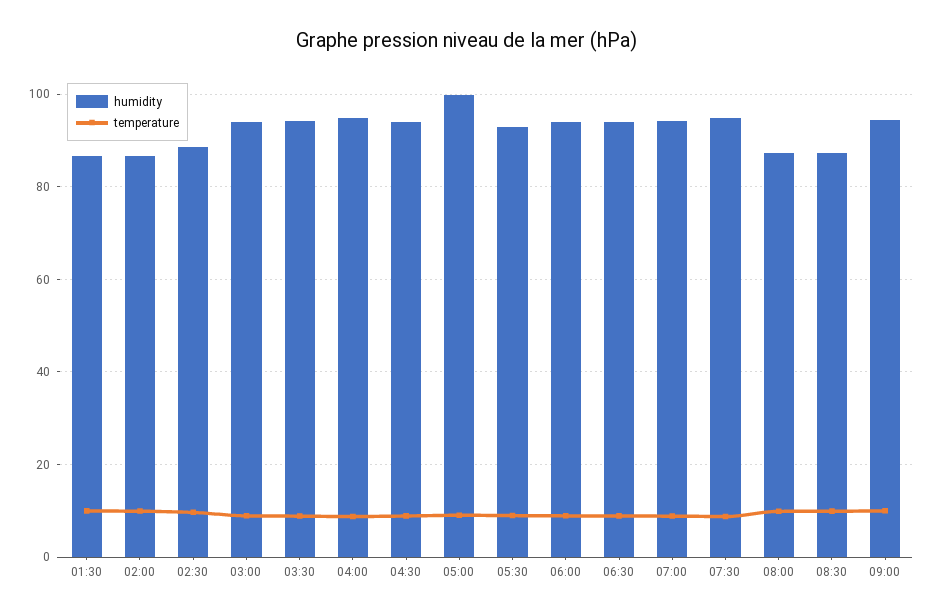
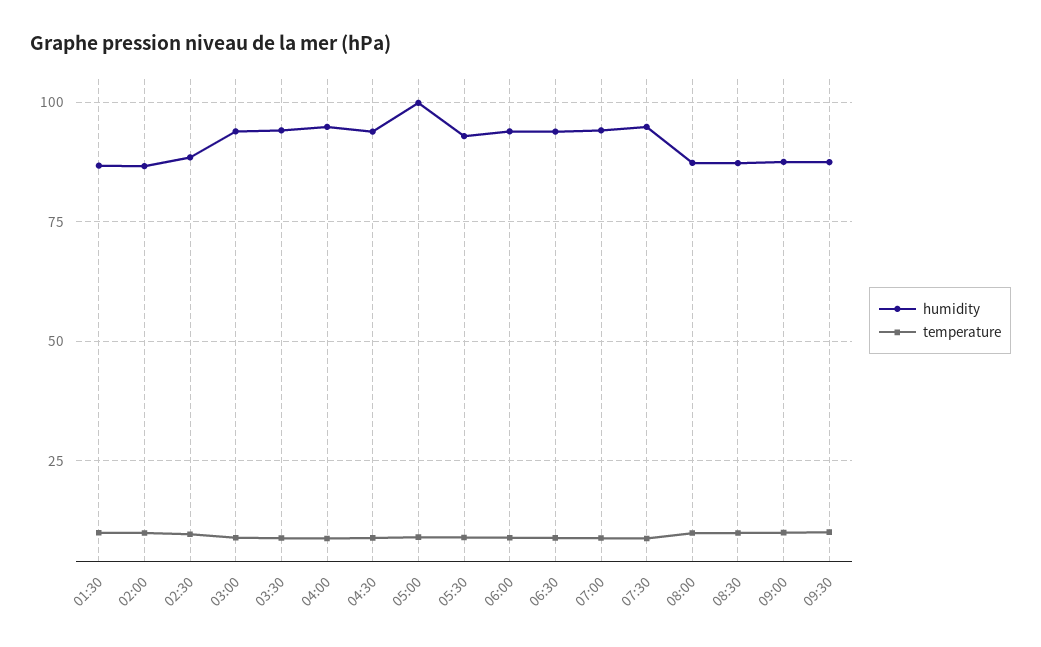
humidity, 09:00: 94 -> 87.5
humidity, 09:30: none -> 87.5
temperature, 09:30: none -> 10

